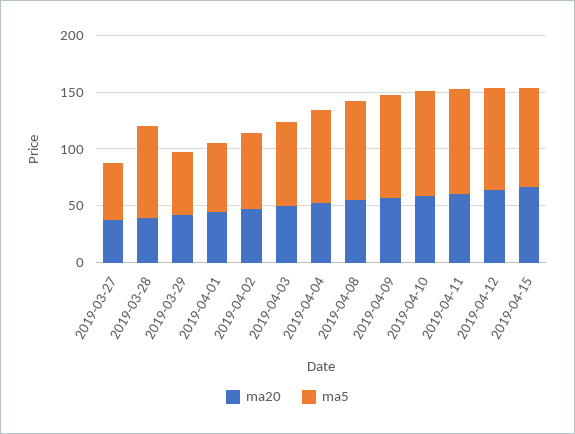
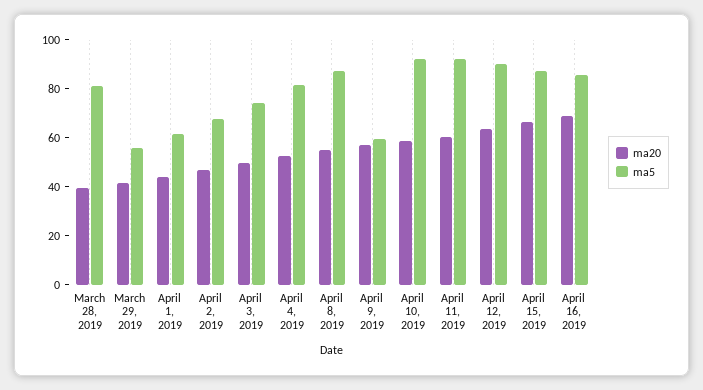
ma20, 2019-03-27: 40 -> none
ma5, 2019-03-27: 50 -> none
ma5, 2019-04-09: 90 -> 60
ma20, April 16, 2019: none -> 70
ma5, April 16, 2019: none -> 85

